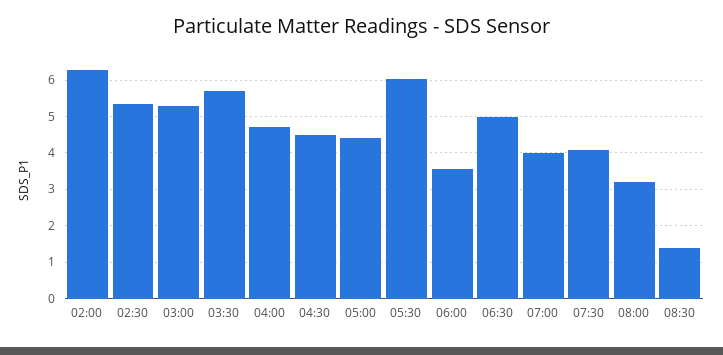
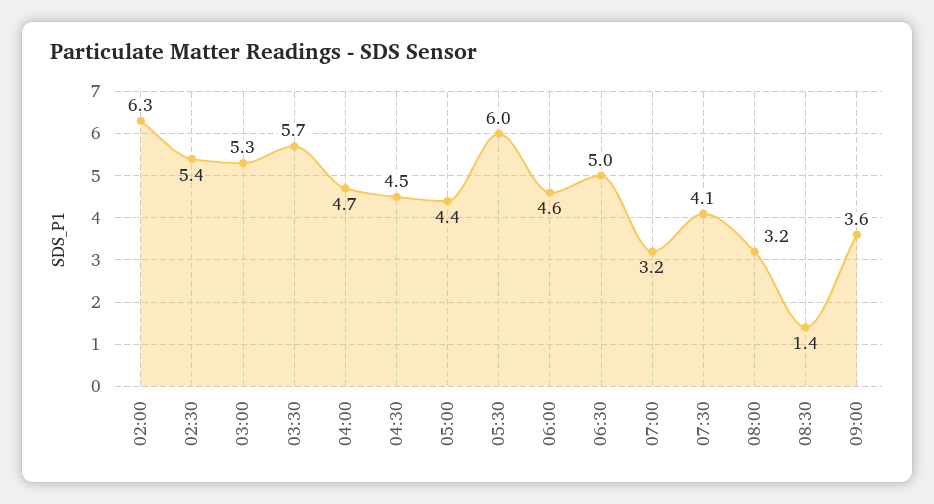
06:00: 3.6 -> 4.6
07:00: 4 -> 3.2
09:00: none -> 3.6

